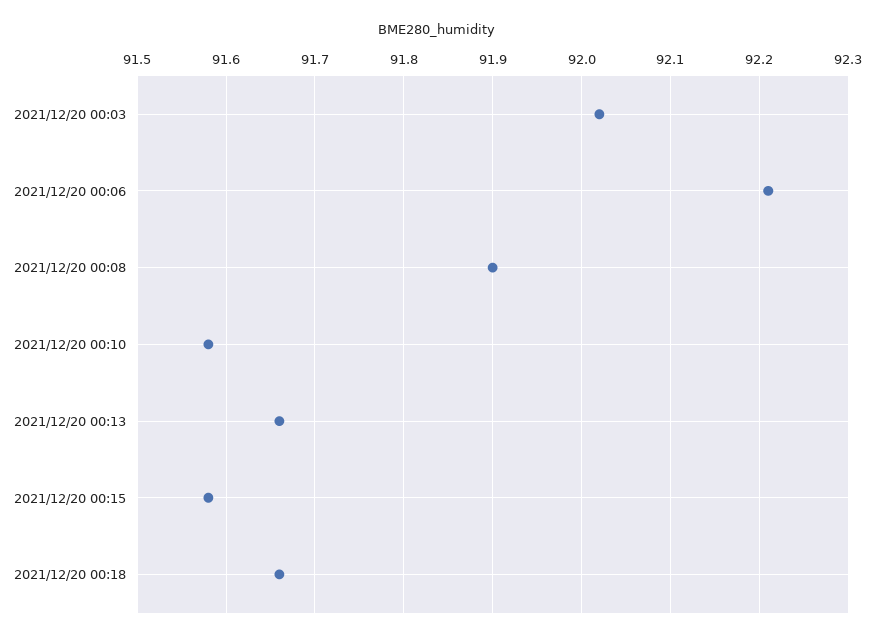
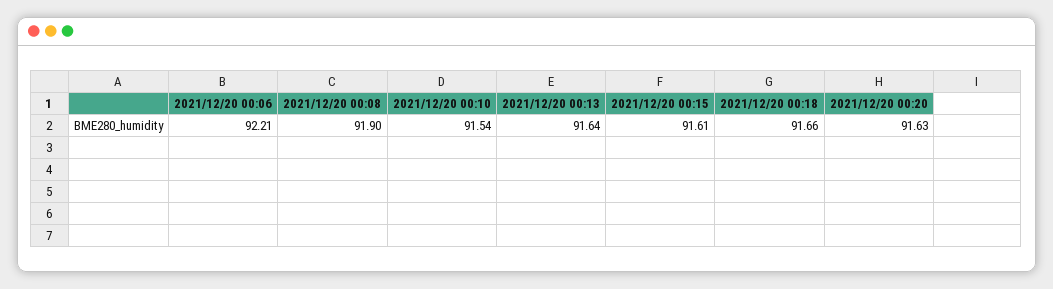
2021/12/20 00:03: 92.02 -> none
2021/12/20 00:10: 91.58 -> 91.54
2021/12/20 00:13: 91.66 -> 91.64
2021/12/20 00:15: 91.58 -> 91.61
2021/12/20 00:20: none -> 91.63

